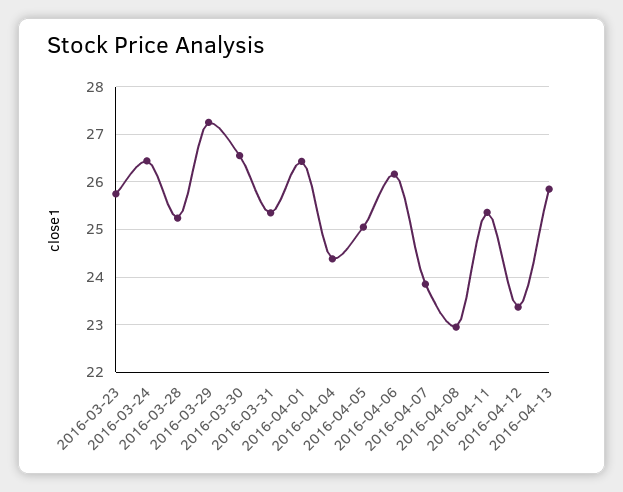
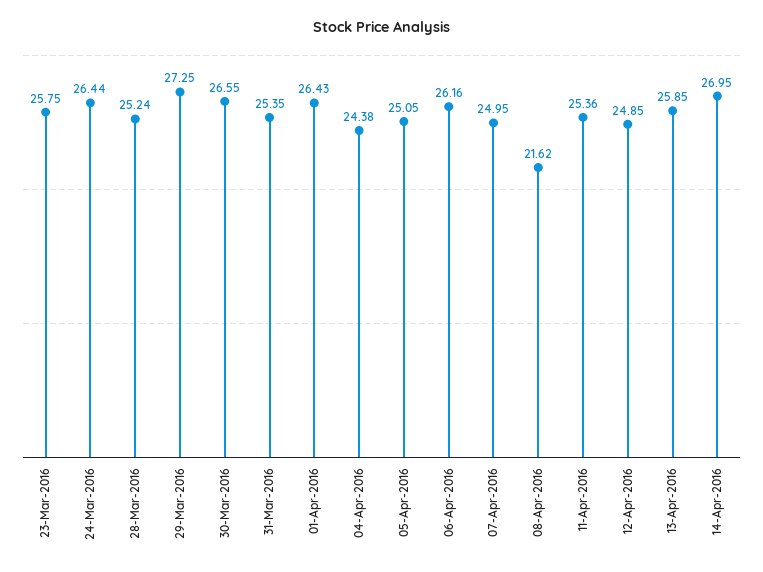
2016-04-07: 23.8 -> 24.95
2016-04-08: 23 -> 21.62
2016-04-12: 23.4 -> 24.85
14-Apr-2016: none -> 26.95

